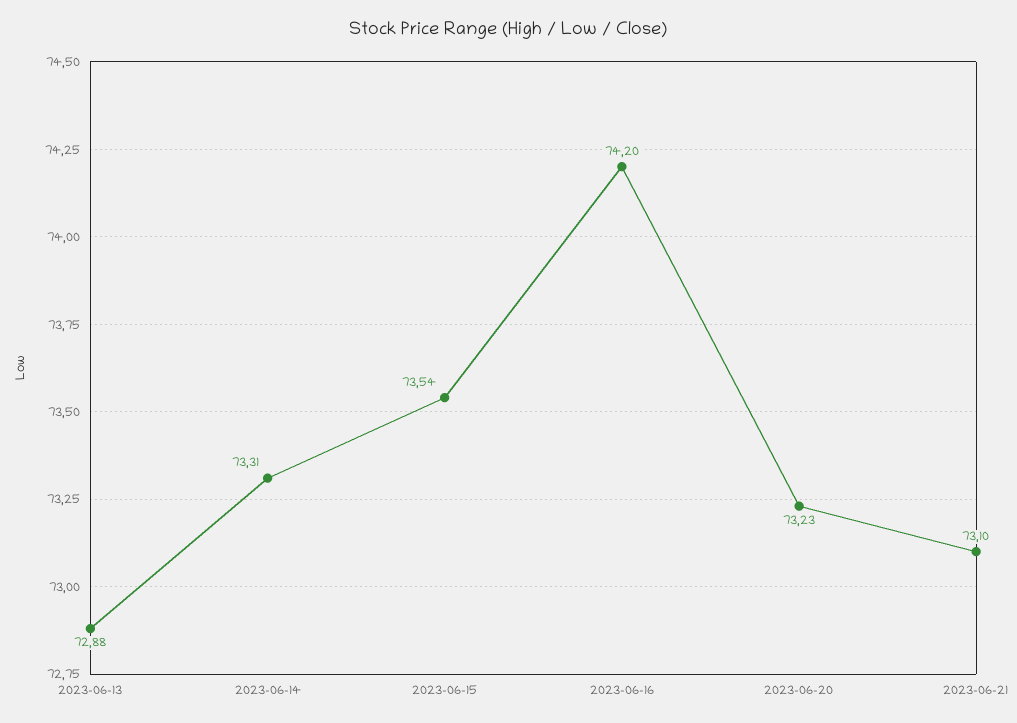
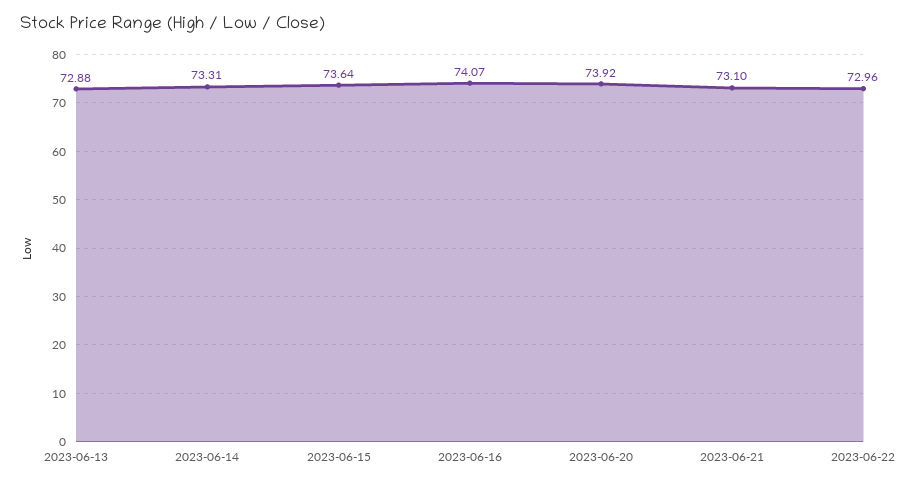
2023-06-15: 73.54 -> 73.64
2023-06-16: 74.2 -> 74.07
2023-06-20: 73.23 -> 73.92
2023-06-22: none -> 72.96

